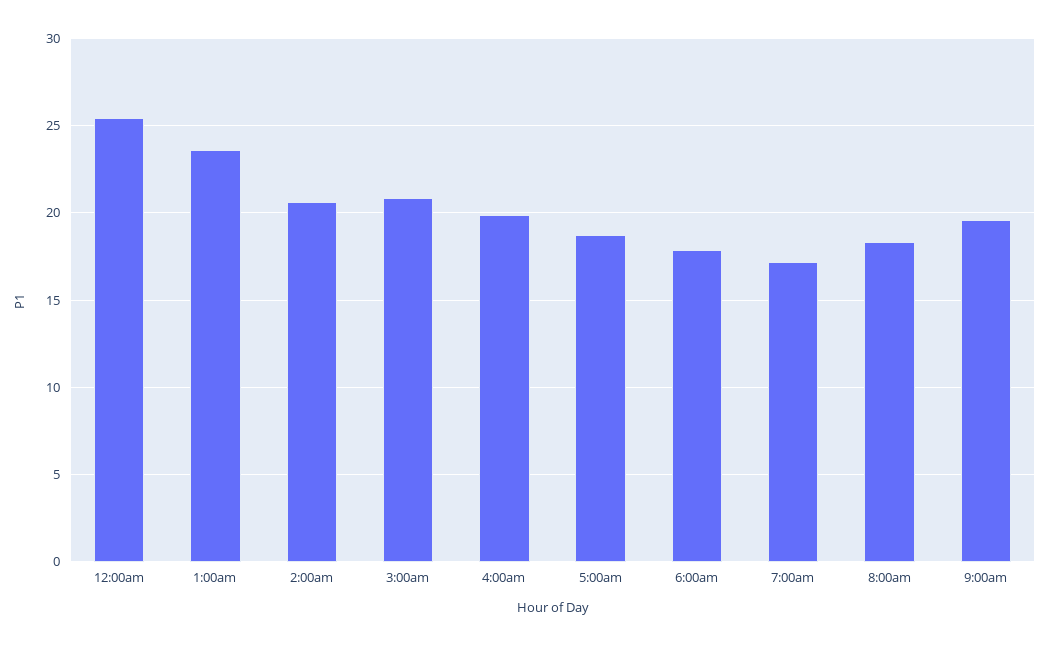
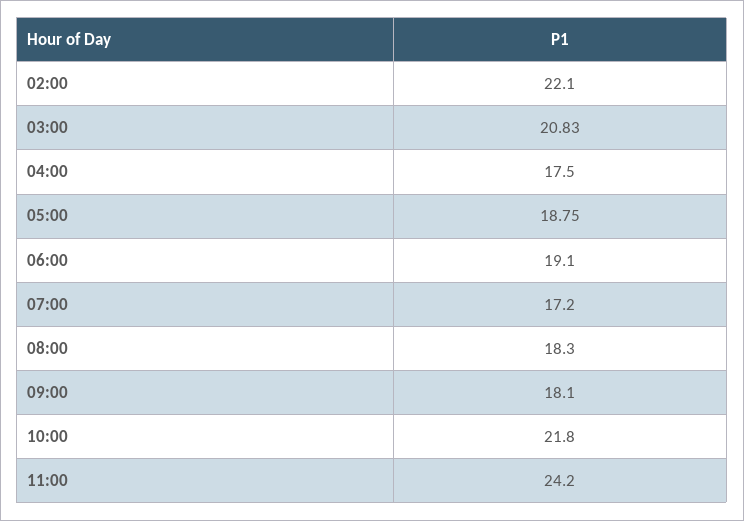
12:00am: 25.5 -> none
1:00am: 23.5 -> none
2:00am: 20.5 -> 22.1
4:00am: 20 -> 17.5
6:00am: 18 -> 19.1
9:00am: 19.5 -> 18.1
10:00: none -> 21.8
11:00: none -> 24.2

